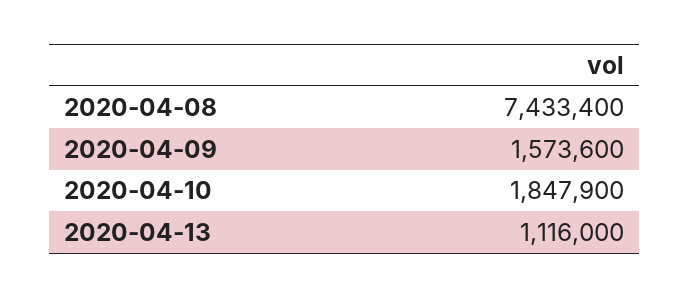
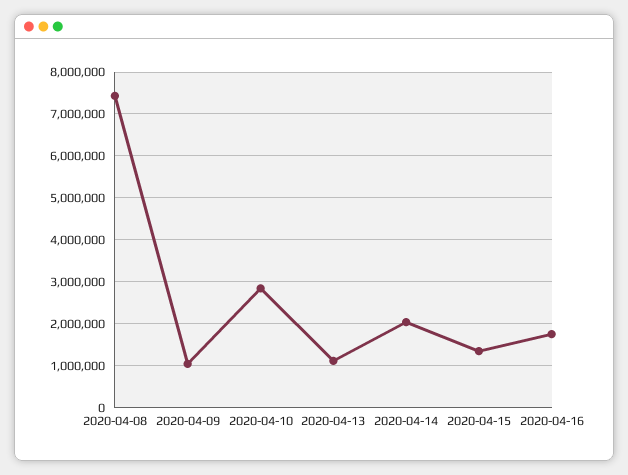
2020-04-09: 1573600 -> 1000000
2020-04-10: 1847900 -> 2800000
2020-04-14: none -> 2000000
2020-04-15: none -> 1400000
2020-04-16: none -> 1800000

